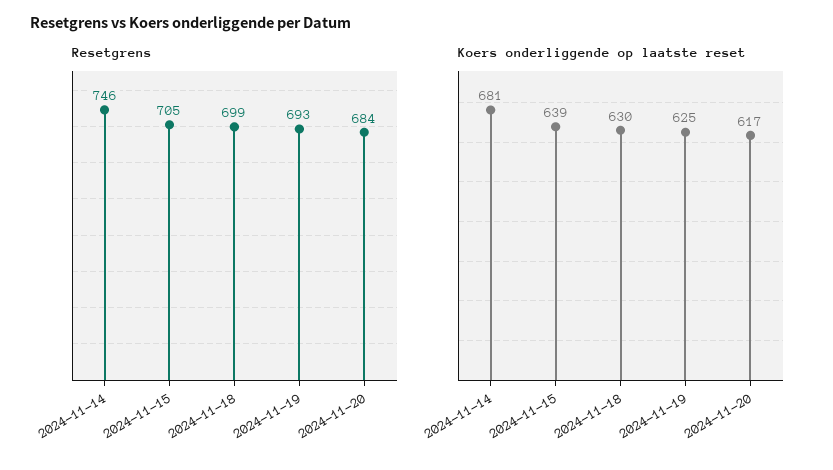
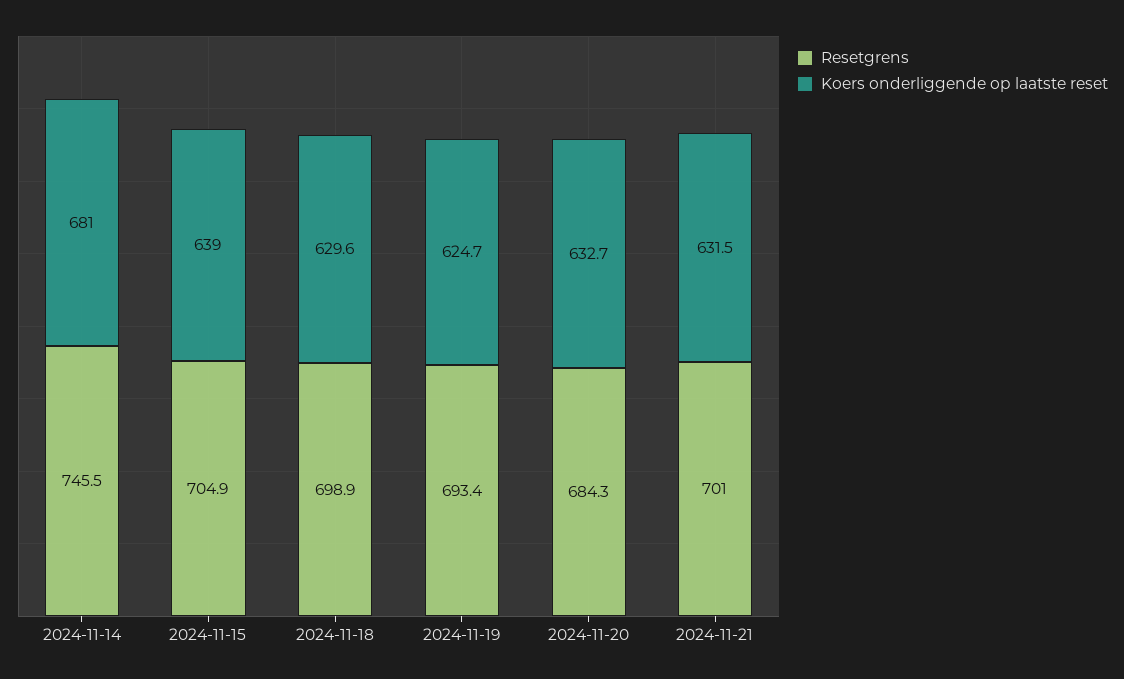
Koers onderliggende op laatste reset, 2024-11-20: 617 -> 632.7
Resetgrens, 2024-11-21: none -> 701
Koers onderliggende op laatste reset, 2024-11-21: none -> 631.5

